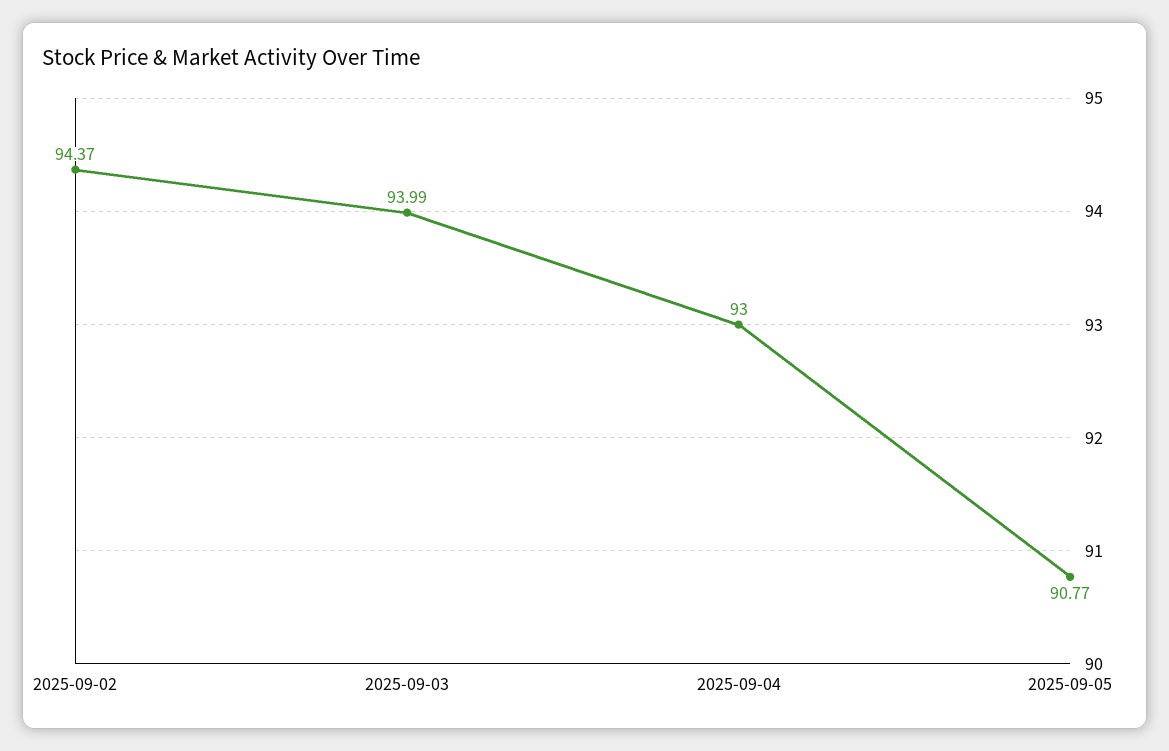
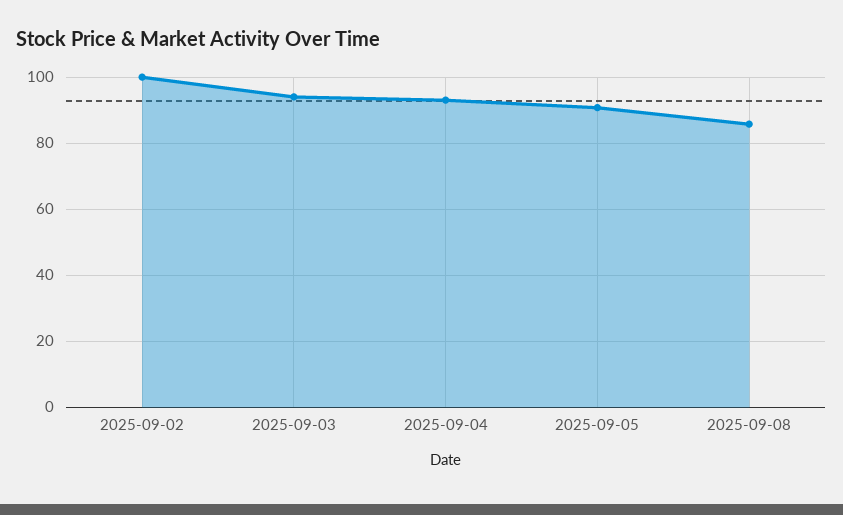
2025-09-02: 94.37 -> 100
2025-09-08: none -> 86

